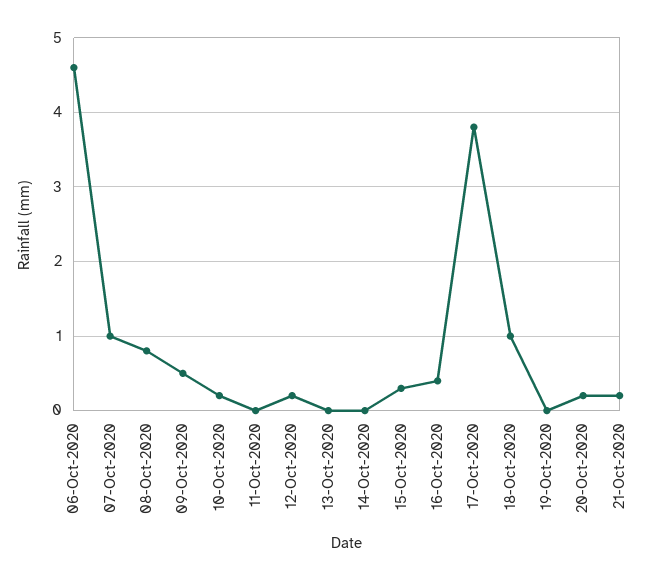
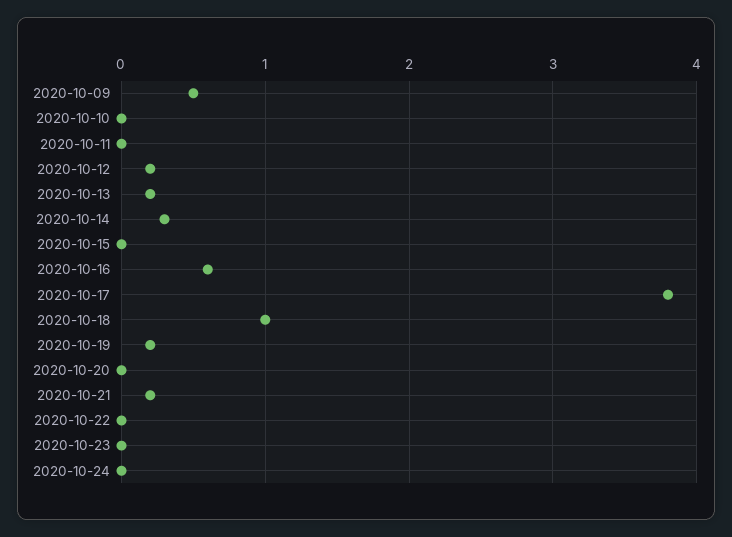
06-Oct-2020: 4.6 -> none
07-Oct-2020: 1 -> none
08-Oct-2020: 0.8 -> none
10-Oct-2020: 0.2 -> 0
13-Oct-2020: 0 -> 0.2
14-Oct-2020: 0 -> 0.3
15-Oct-2020: 0.3 -> 0
16-Oct-2020: 0.4 -> 0.6
19-Oct-2020: 0 -> 0.2
20-Oct-2020: 0.2 -> 0
2020-10-22: none -> 0
2020-10-23: none -> 0
2020-10-24: none -> 0

